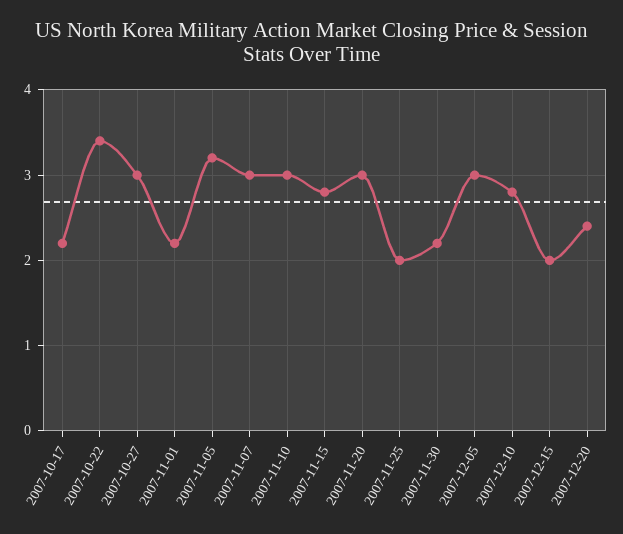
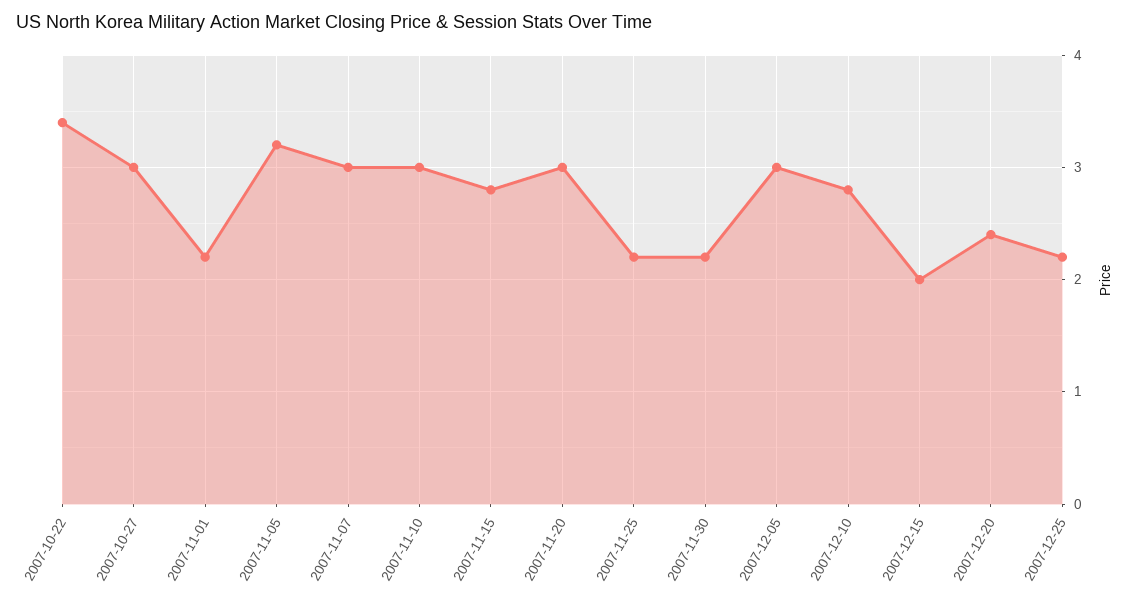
2007-10-17: 2.2 -> none
2007-11-25: 2 -> 2.2
2007-12-25: none -> 2.2

